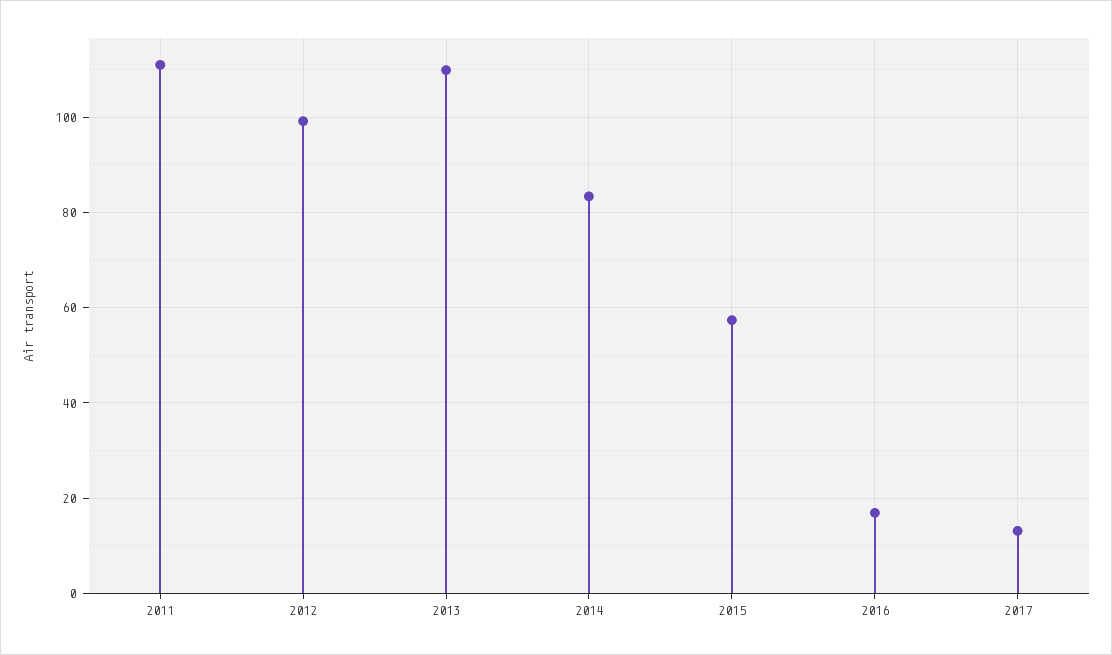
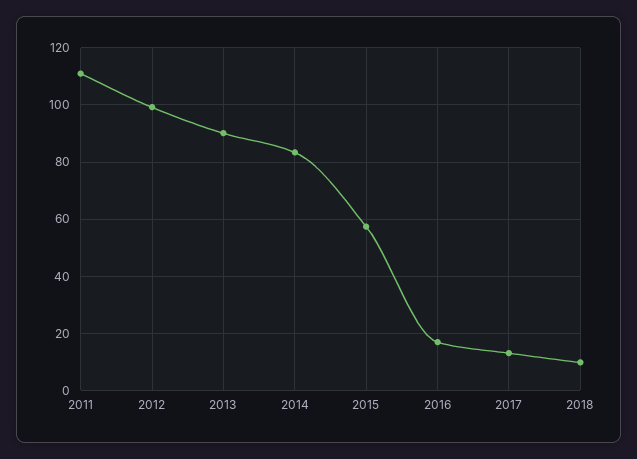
2013: 110 -> 90
2018: none -> 10

